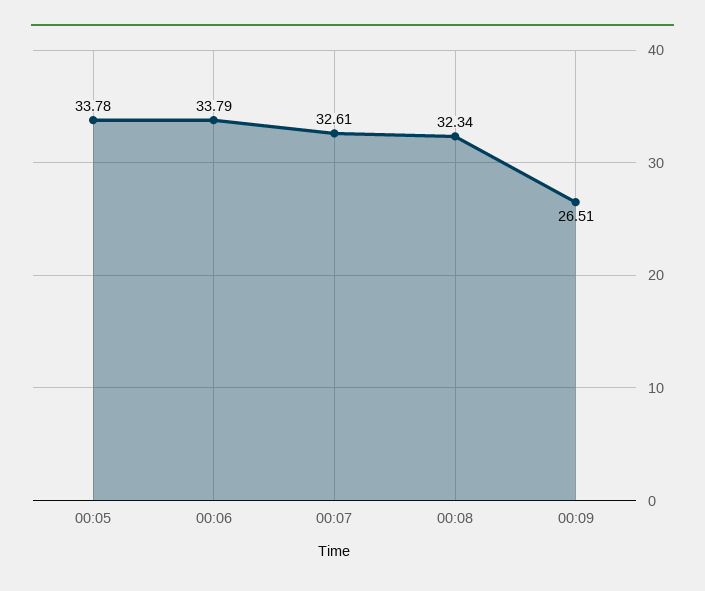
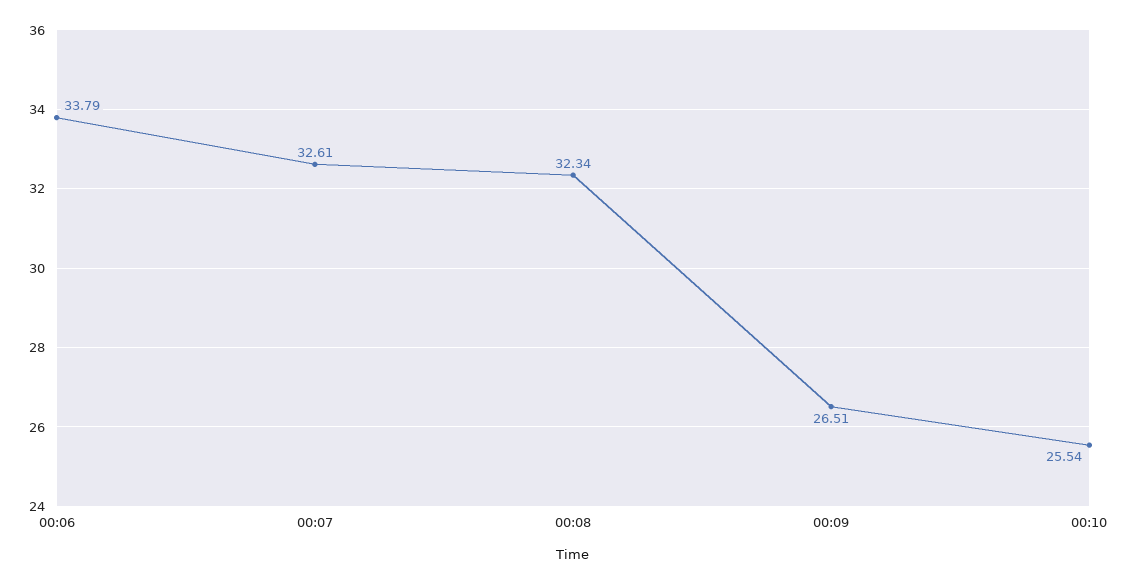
00:05: 33.78 -> none
00:10: none -> 25.54

